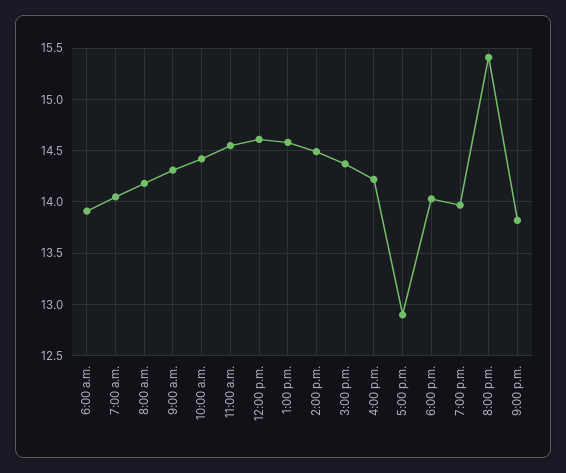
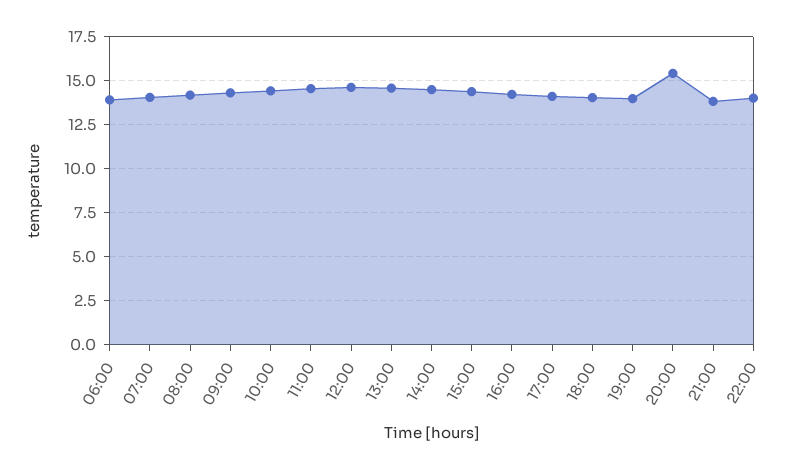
5:00 p.m.: 12.9 -> 14
22:00: none -> 14

